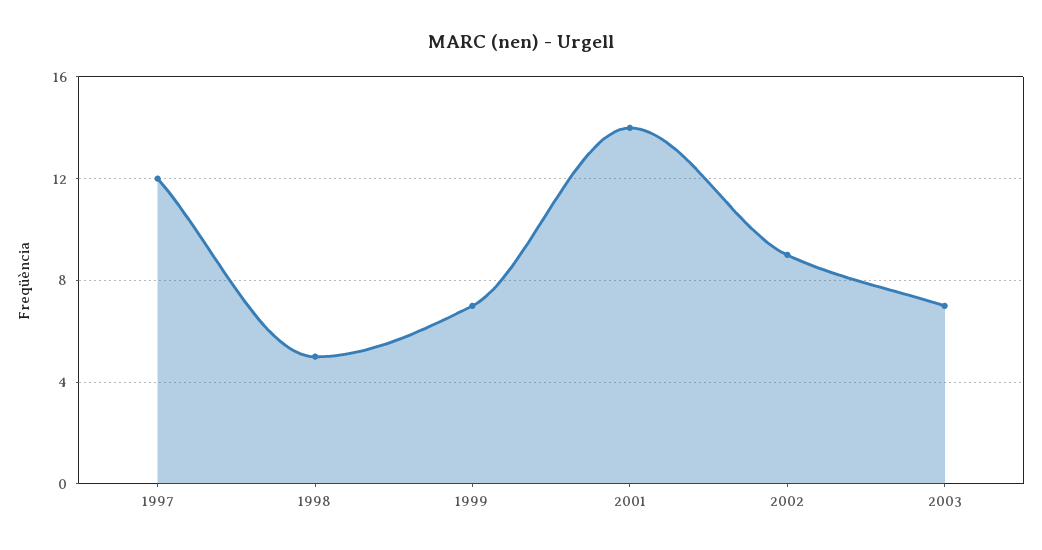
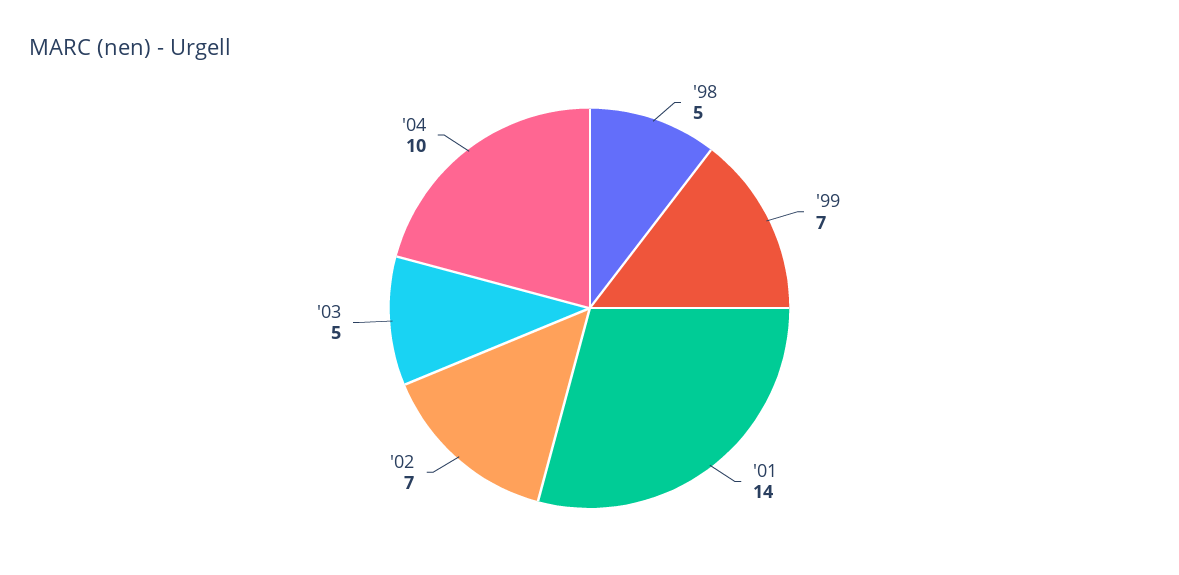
1997: 12 -> none
2002: 9 -> 7
2003: 7 -> 5
'04: none -> 10

